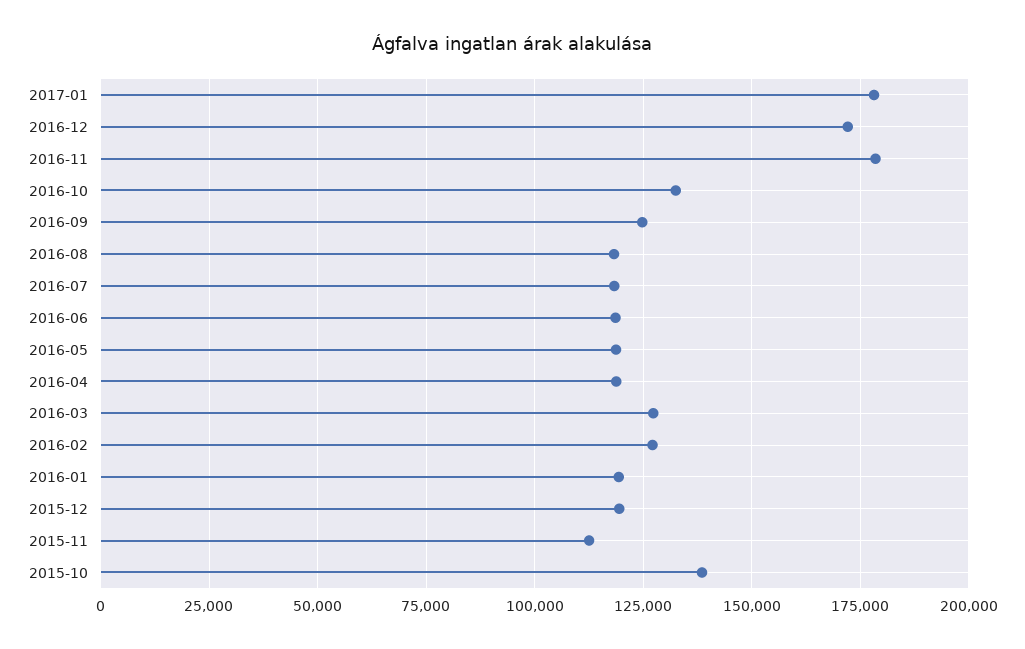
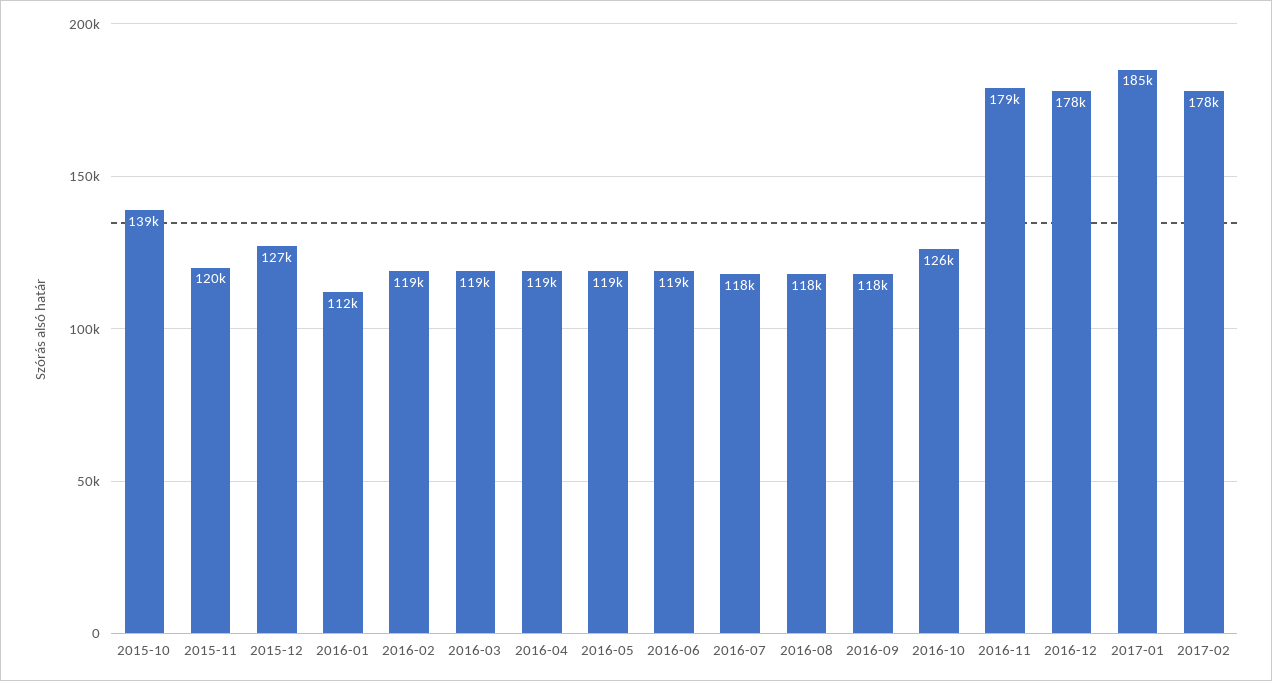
2017-01: 177500 -> 185000
2016-12: 172500 -> 178000
2016-10: 132500 -> 126000
2016-09: 125000 -> 118000
2016-03: 127500 -> 119000
2016-02: 127500 -> 119000
2016-01: 120000 -> 112000
2015-12: 120000 -> 127000
2015-11: 112500 -> 120000
2017-02: none -> 178000

